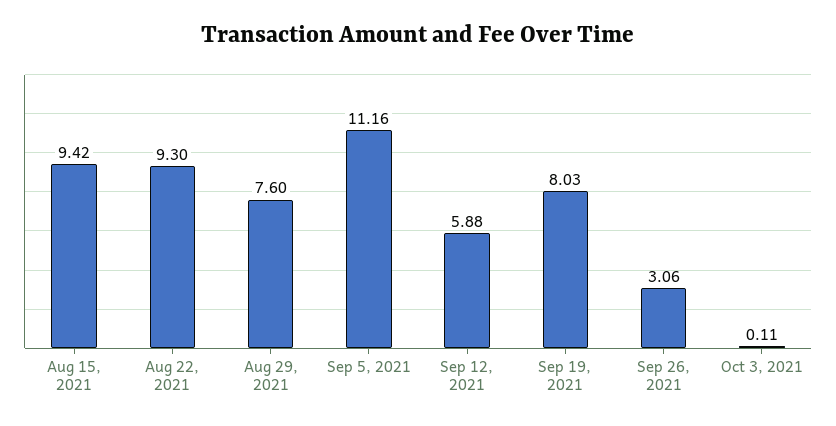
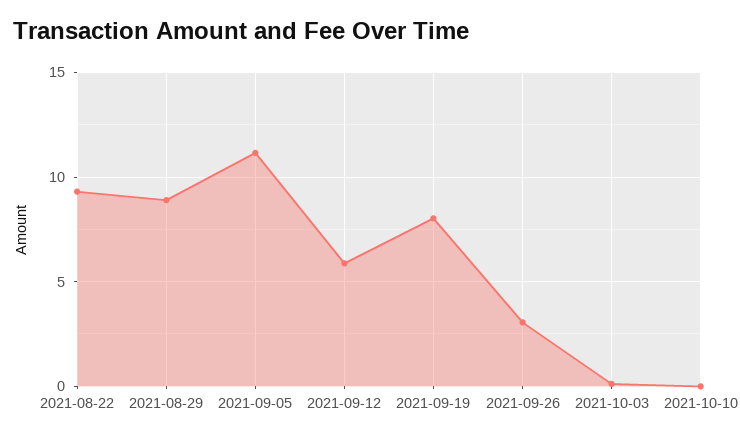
Aug 15, 2021: 9.42 -> none
Aug 29, 2021: 7.6 -> 9
2021-10-10: none -> 0

